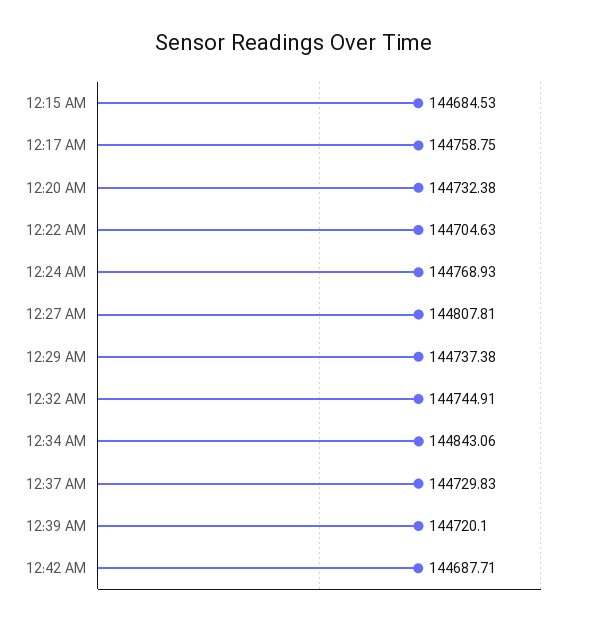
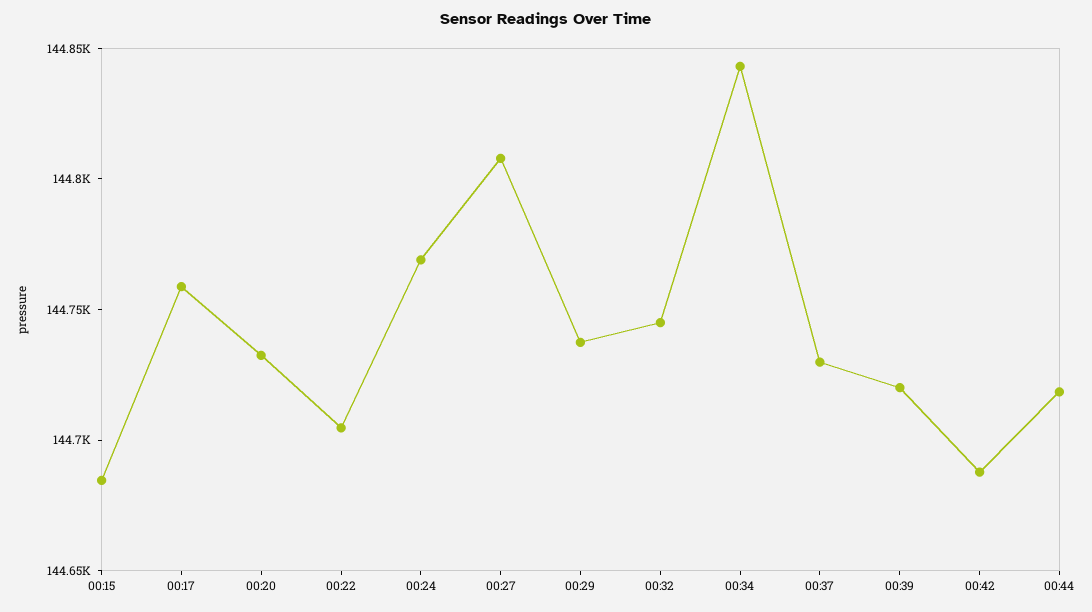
00:44: none -> 144720

